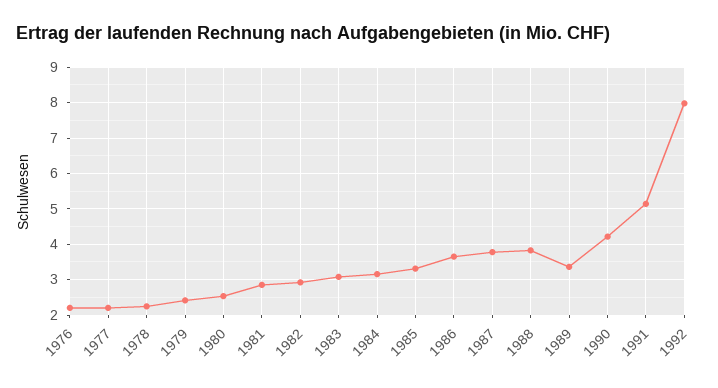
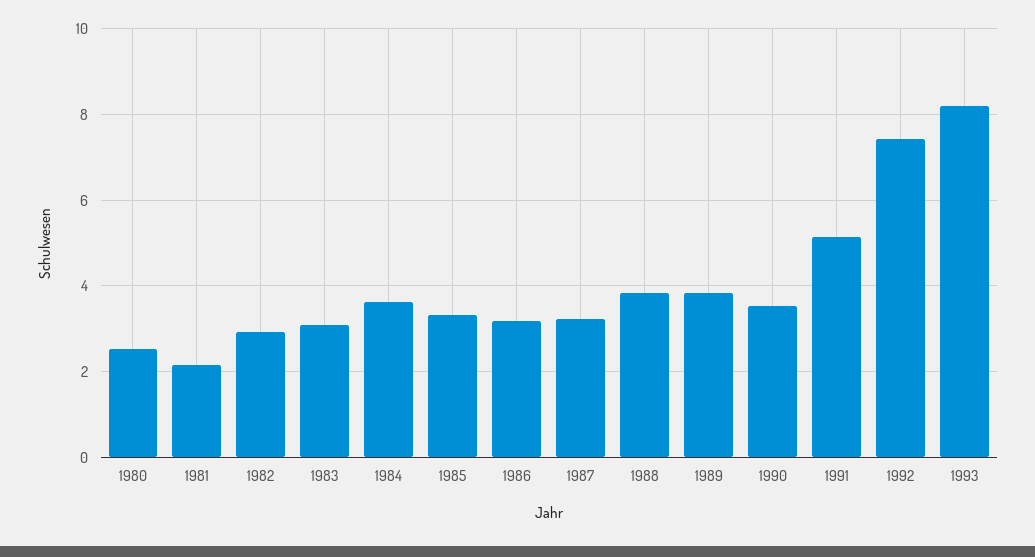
1976: 2.2 -> none
1977: 2.2 -> none
1978: 2.2 -> none
1979: 2.4 -> none
1981: 2.8 -> 2.2
1984: 3.2 -> 3.6
1986: 3.6 -> 3.2
1987: 3.8 -> 3.2
1989: 3.4 -> 3.8
1990: 4.2 -> 3.6
1992: 8 -> 7.4
1993: none -> 8.2

